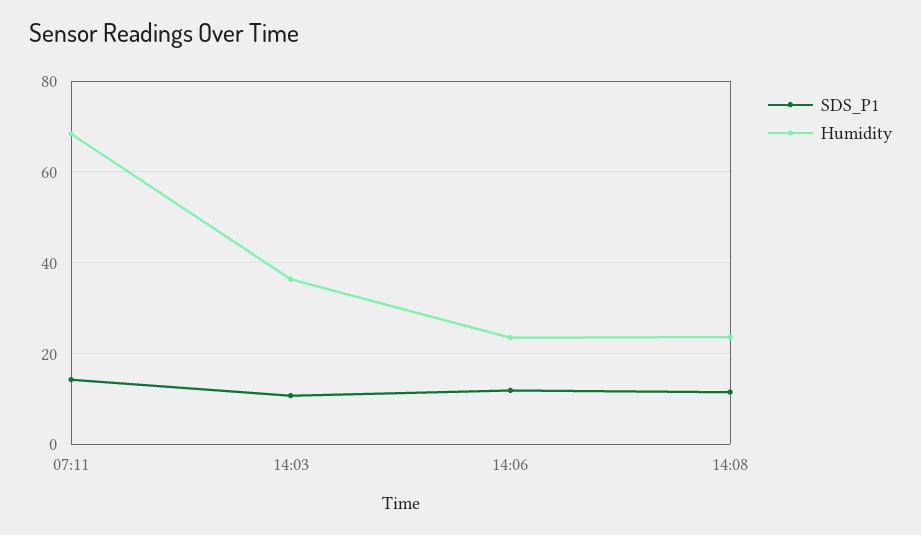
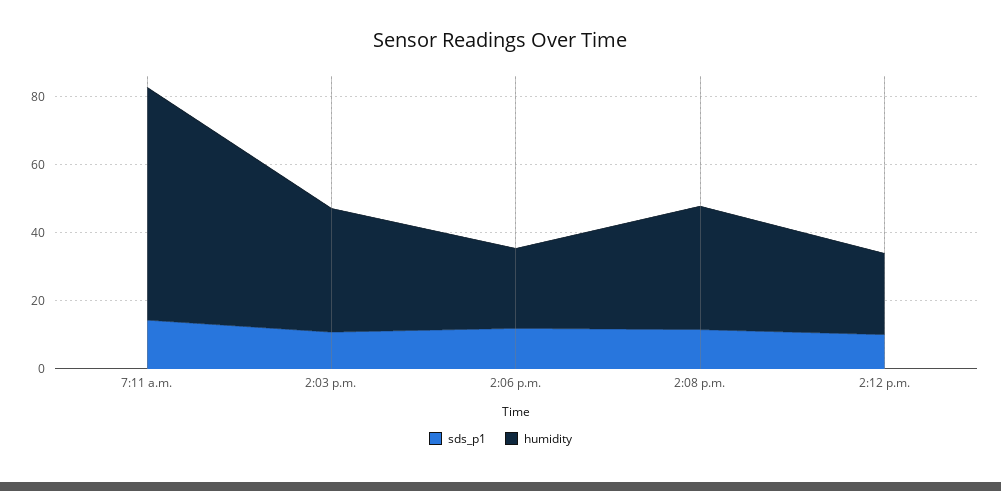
Humidity, 14:08: 24 -> 35
SDS_P1, 2:12 p.m.: none -> 10
Humidity, 2:12 p.m.: none -> 25

